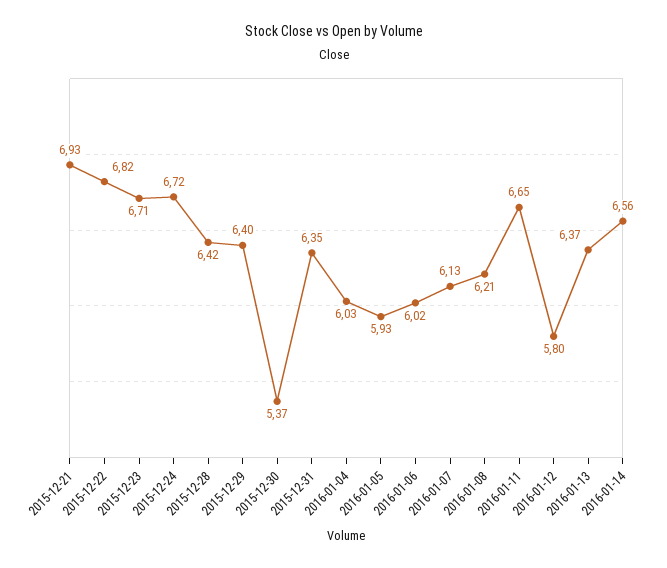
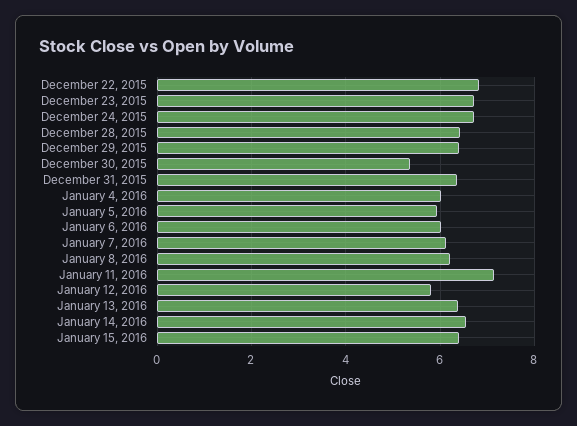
2015-12-21: 6.93 -> none
2016-01-11: 6.65 -> 7.2
January 15, 2016: none -> 6.4

